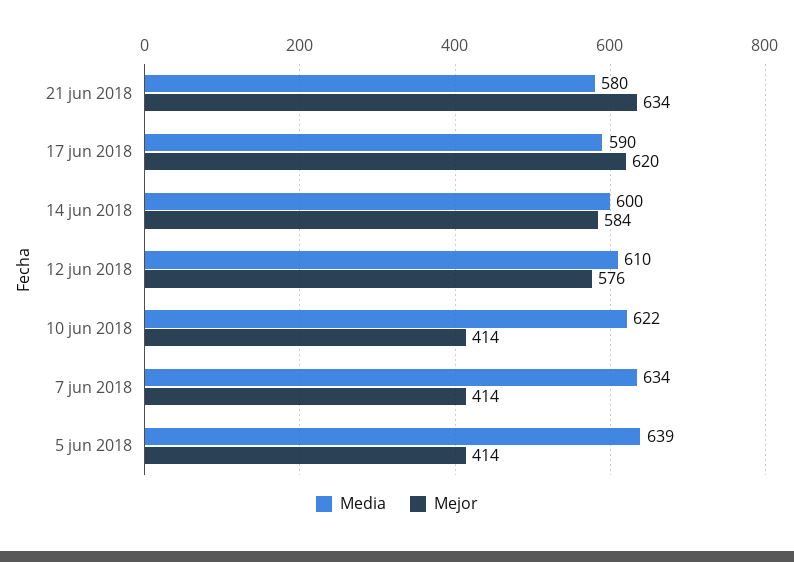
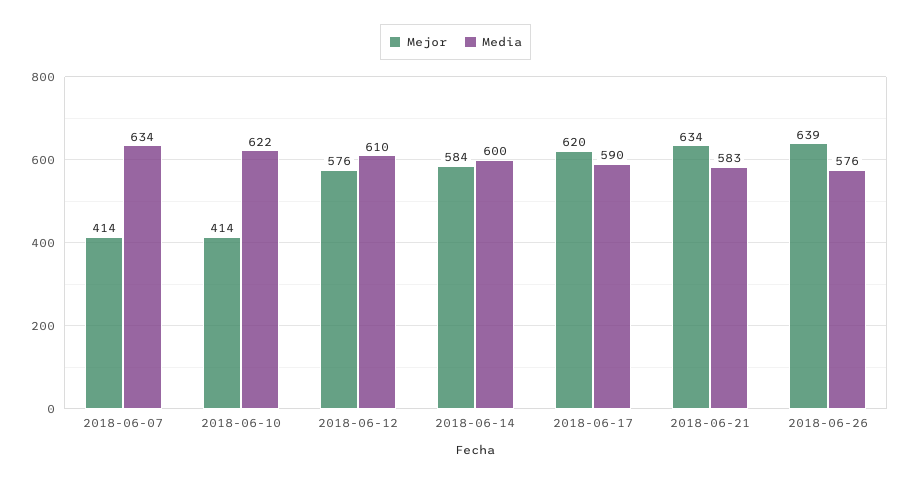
Media, 21 jun 2018: 580 -> 583
Media, 5 jun 2018: 639 -> none
Mejor, 5 jun 2018: 414 -> none
Mejor, 2018-06-26: none -> 639
Media, 2018-06-26: none -> 576

